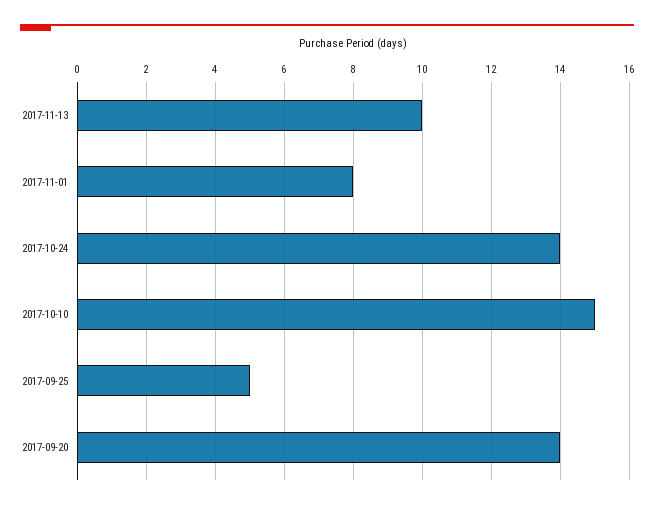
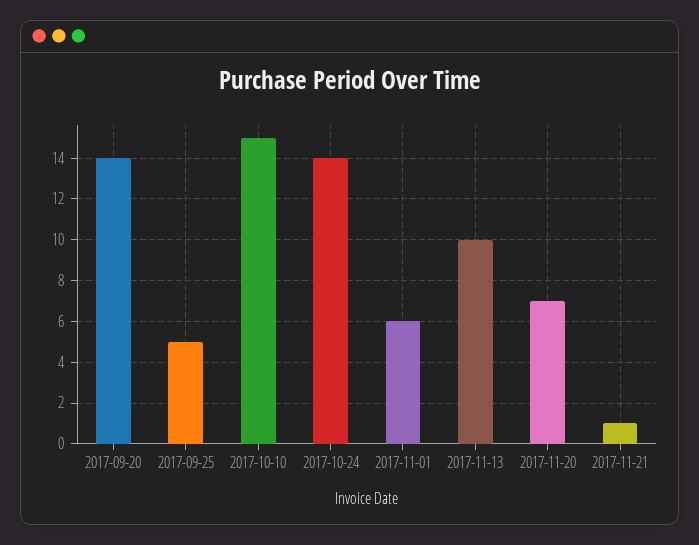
2017-11-01: 8 -> 6
2017-11-20: none -> 7
2017-11-21: none -> 1

